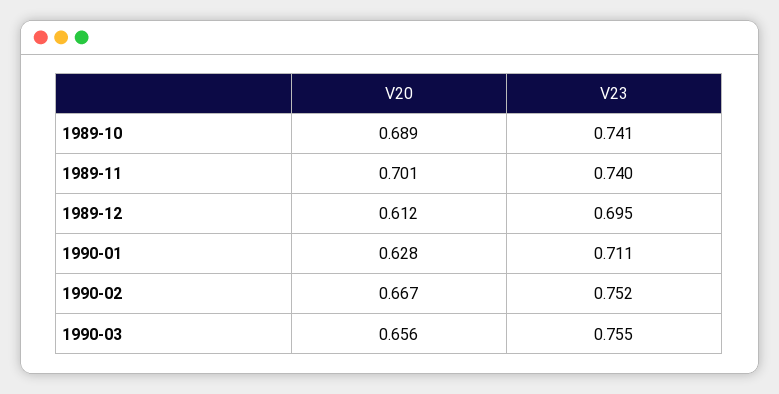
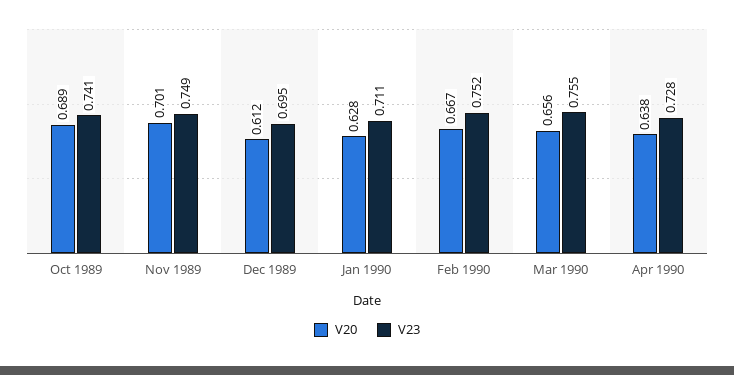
V23, 1989-11: 0.74 -> 0.749
V20, Apr 1990: none -> 0.638
V23, Apr 1990: none -> 0.728

